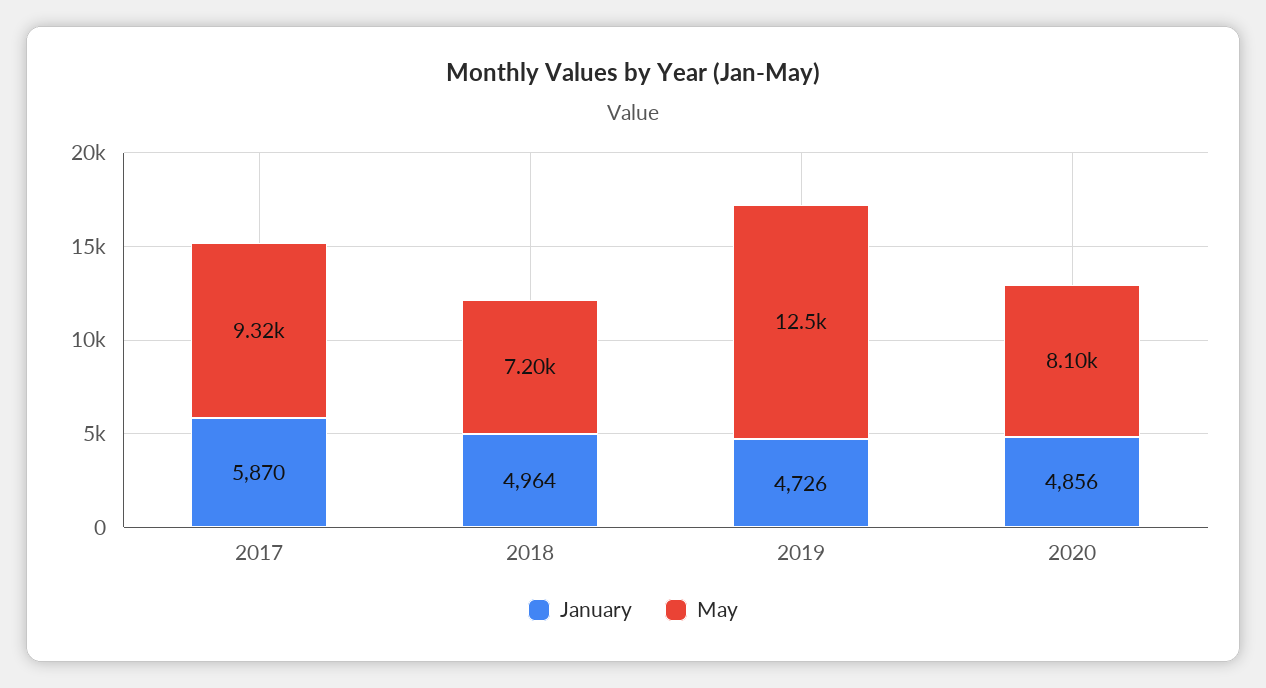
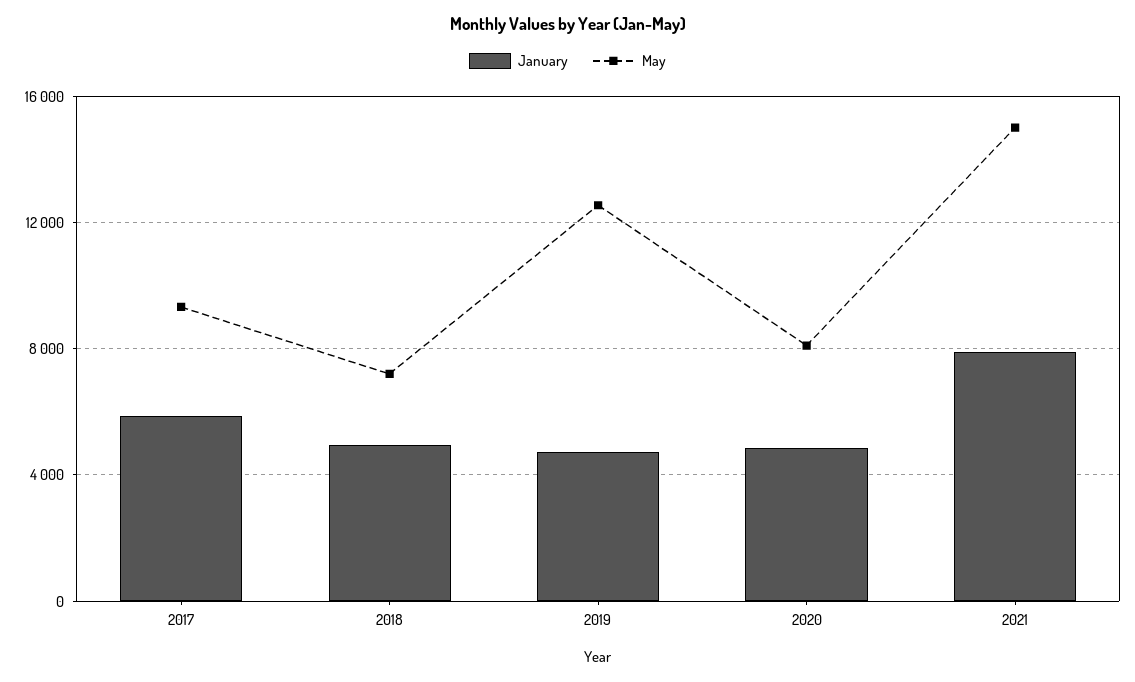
January, 2021: none -> 8000
May, 2021: none -> 15000

